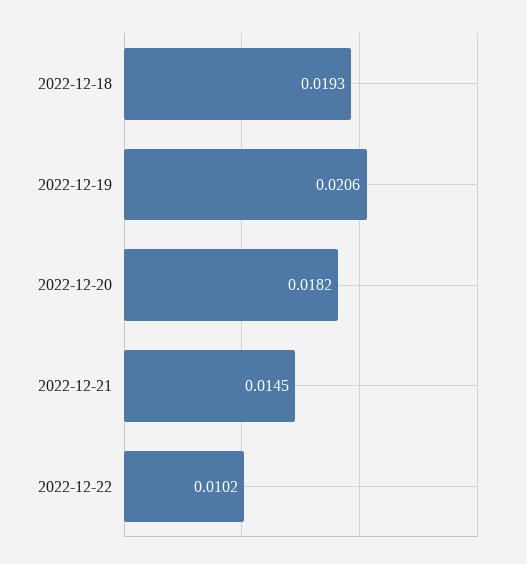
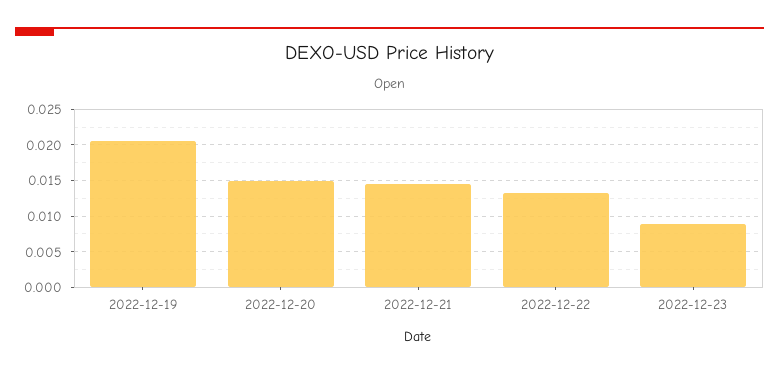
2022-12-18: 0.0193 -> none
2022-12-20: 0.0182 -> 0.015
2022-12-22: 0.0102 -> 0.013
2022-12-23: none -> 0.009

